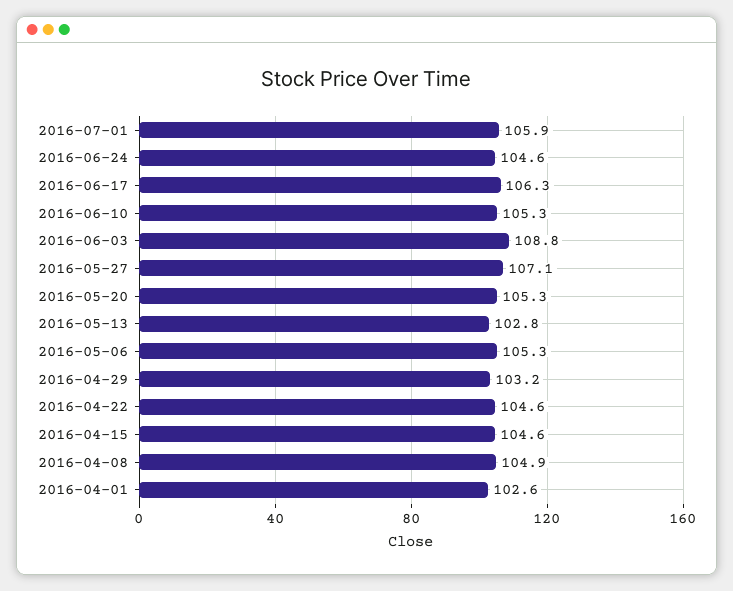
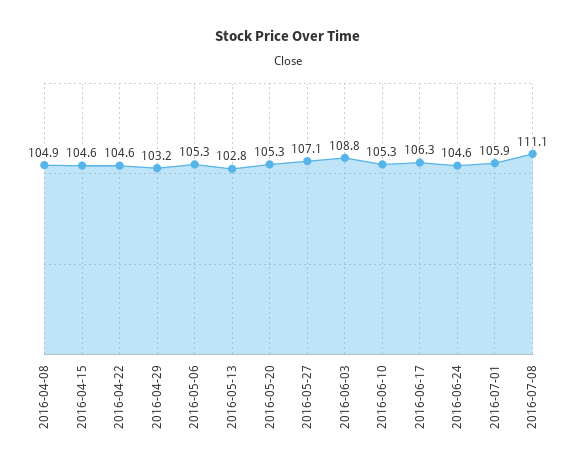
2016-04-01: 102.6 -> none
2016-07-08: none -> 111.1

